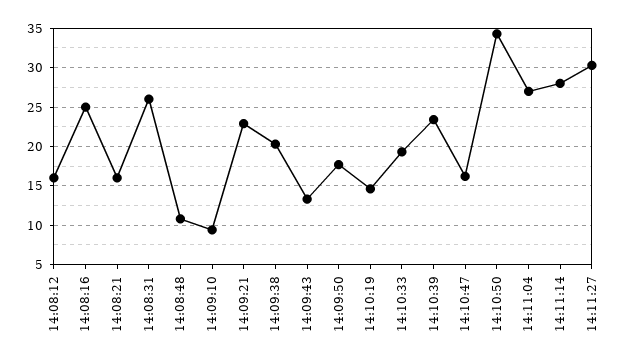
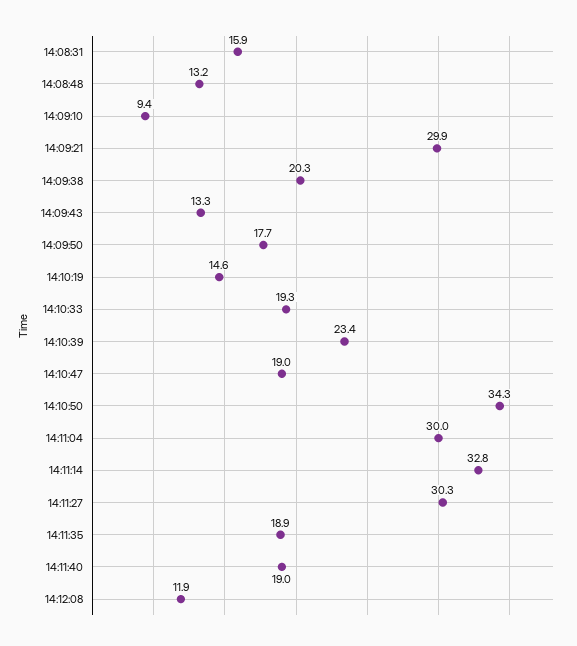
14:08:12: 16 -> none
14:08:16: 25 -> none
14:08:21: 16 -> none
14:08:31: 26 -> 15.9
14:08:48: 11 -> 13.2
14:09:21: 23 -> 29.9
14:10:47: 16 -> 19
14:11:04: 27 -> 30
14:11:14: 28 -> 32.8
14:11:35: none -> 18.9
14:11:40: none -> 19
14:12:08: none -> 11.9

